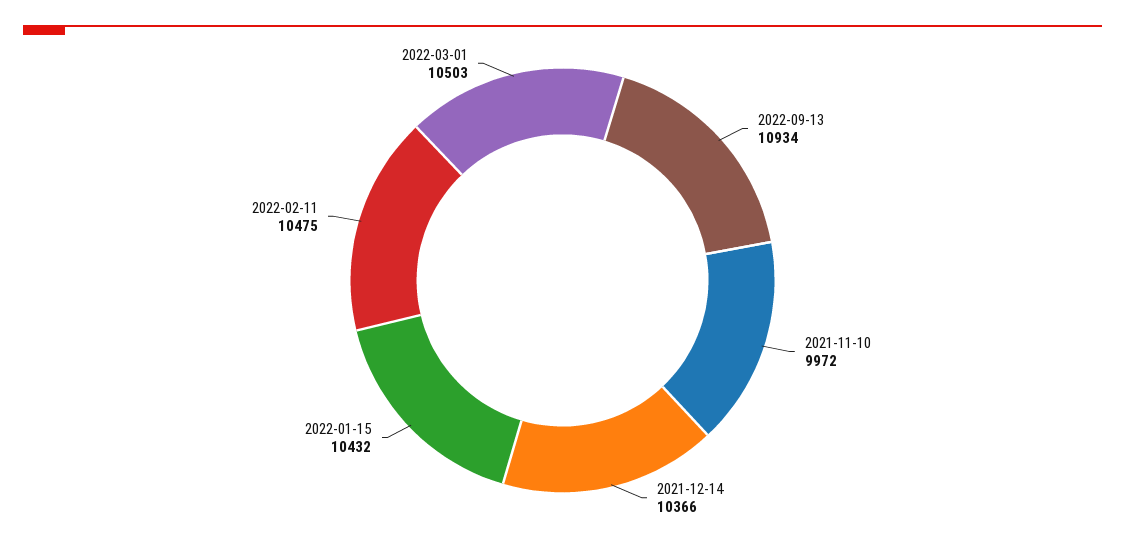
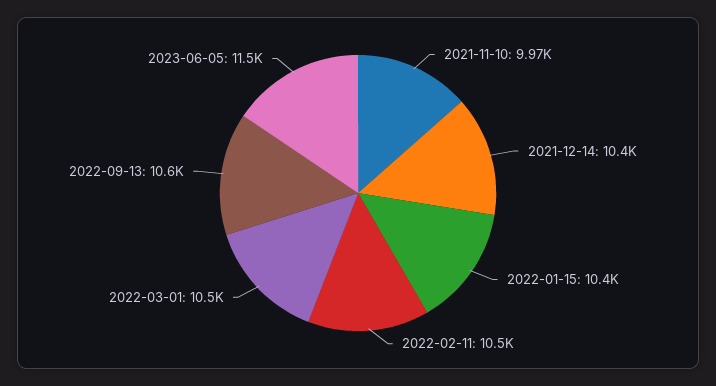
2022-09-13: 10934 -> 10600
2023-06-05: none -> 11500

